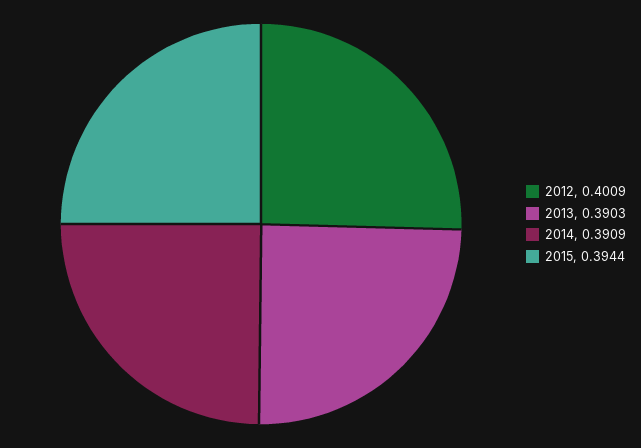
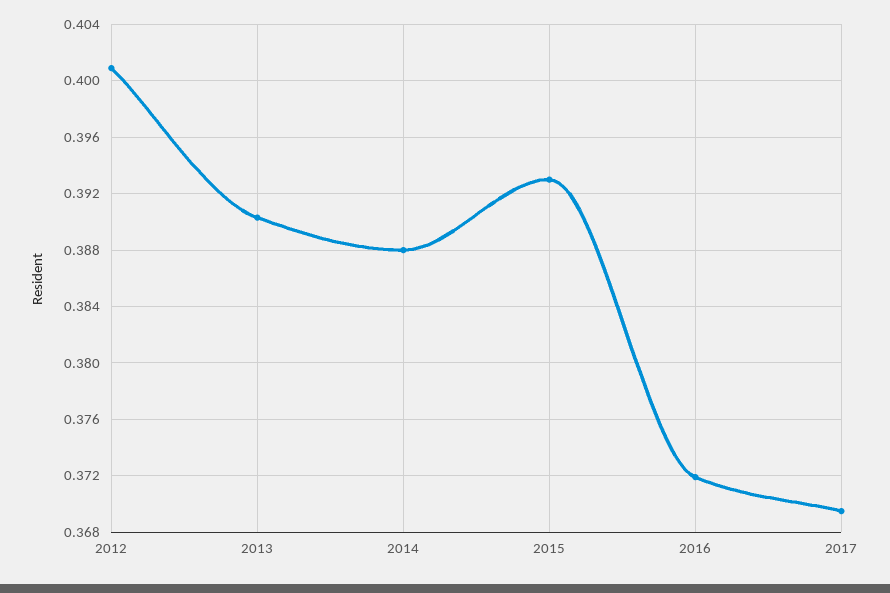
2014: 0.3909 -> 0.388
2015: 0.3944 -> 0.393
2016: none -> 0.372
2017: none -> 0.3695

